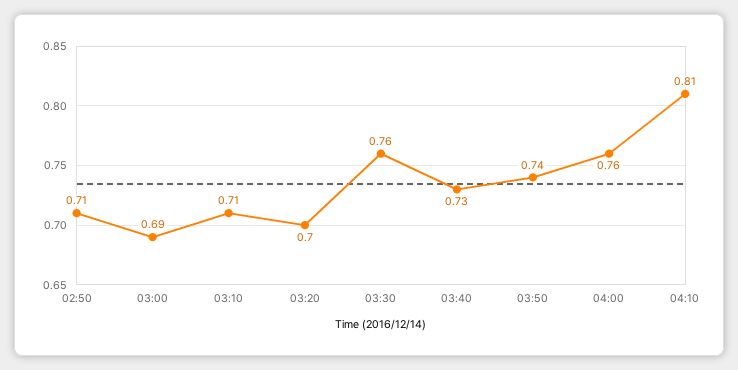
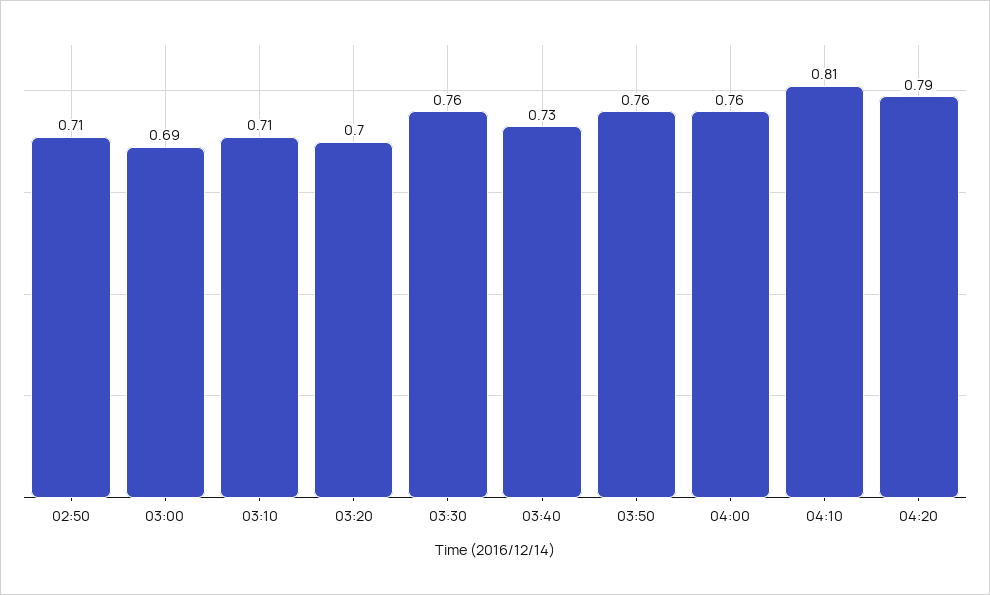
03:50: 0.74 -> 0.76
04:20: none -> 0.79

